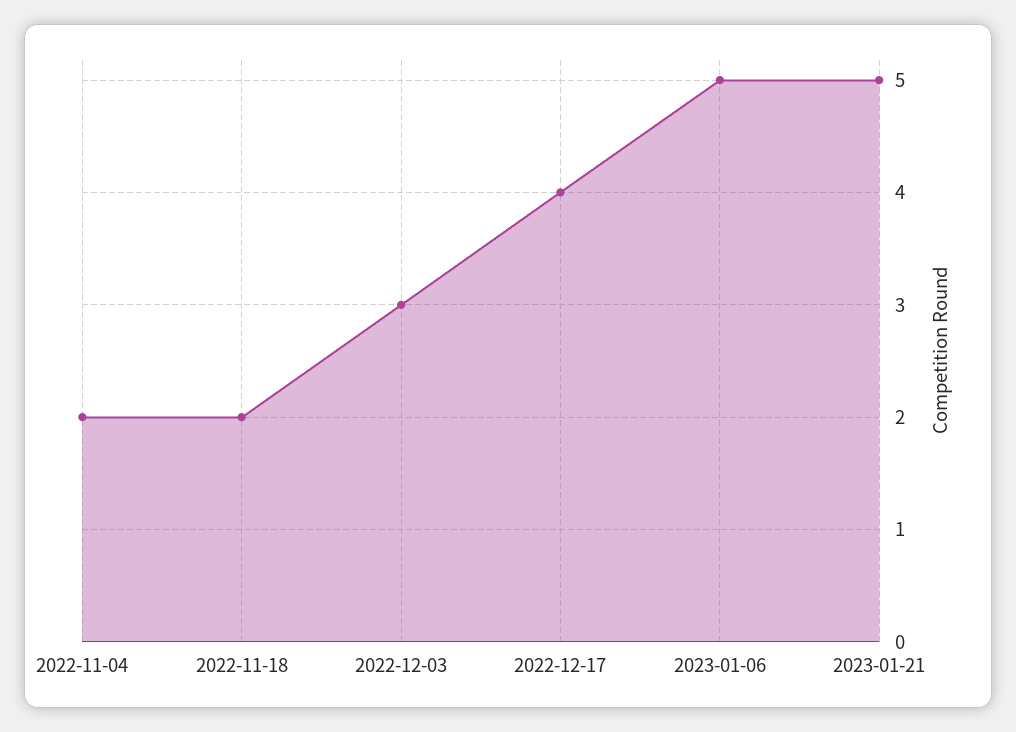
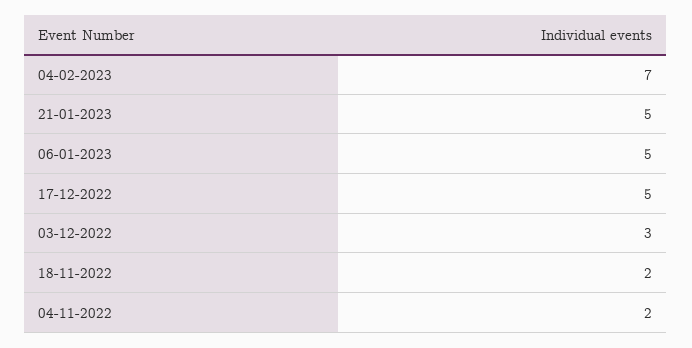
2022-12-17: 4 -> 5
04-02-2023: none -> 7

